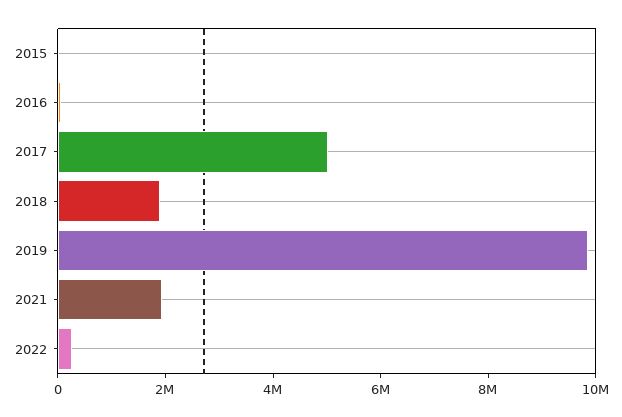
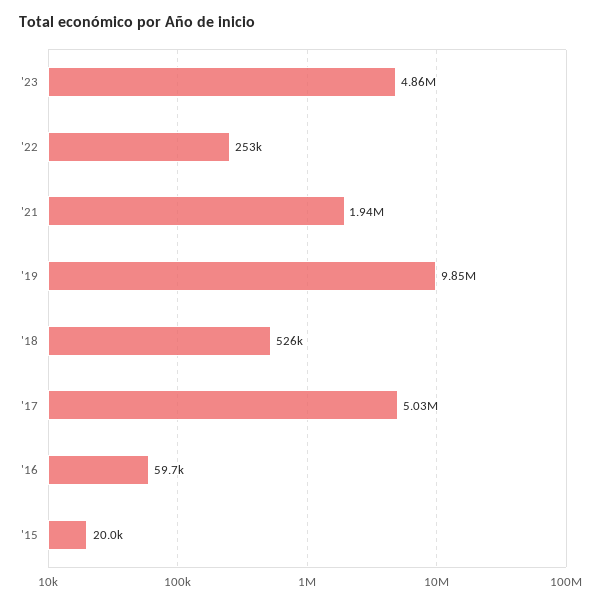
2018: 2000000 -> 526000
'23: none -> 4860000

